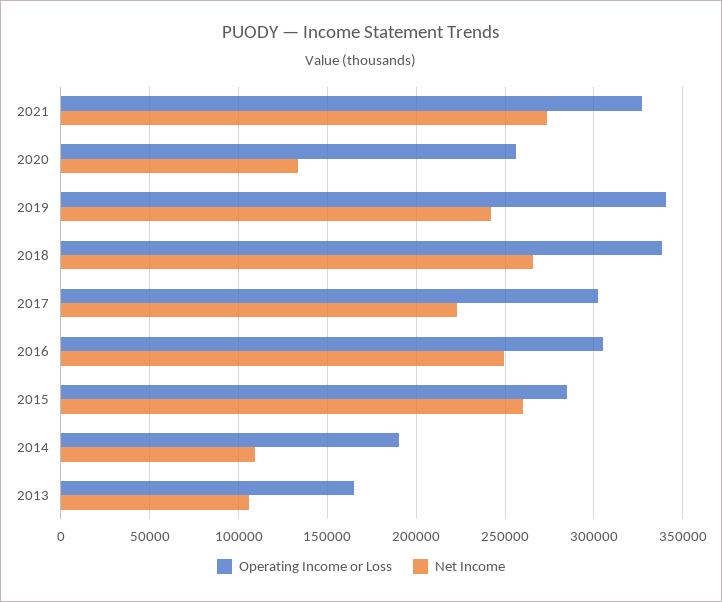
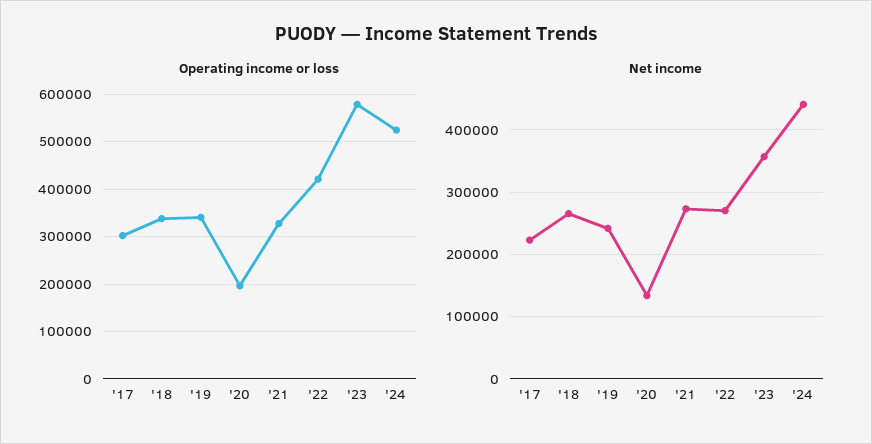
Operating Income or Loss, 2020: 255000 -> 200000
Operating Income or Loss, 2016: 305000 -> none
Net Income, 2016: 250000 -> none
Operating Income or Loss, 2015: 285000 -> none
Net Income, 2015: 260000 -> none
Operating Income or Loss, 2014: 190000 -> none
Net Income, 2014: 110000 -> none
Operating Income or Loss, 2013: 165000 -> none
Net Income, 2013: 105000 -> none
Operating Income or Loss, '22: none -> 420000
Operating Income or Loss, '23: none -> 580000
Operating Income or Loss, '24: none -> 520000
Net Income, '22: none -> 270000
Net Income, '23: none -> 360000
Net Income, '24: none -> 440000

